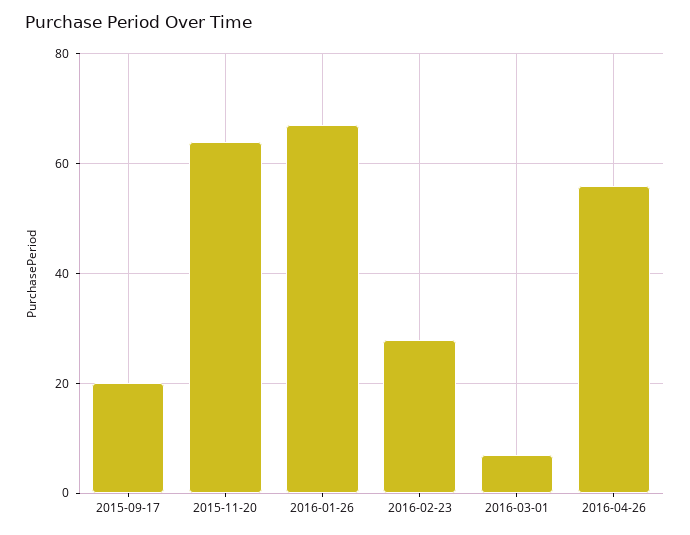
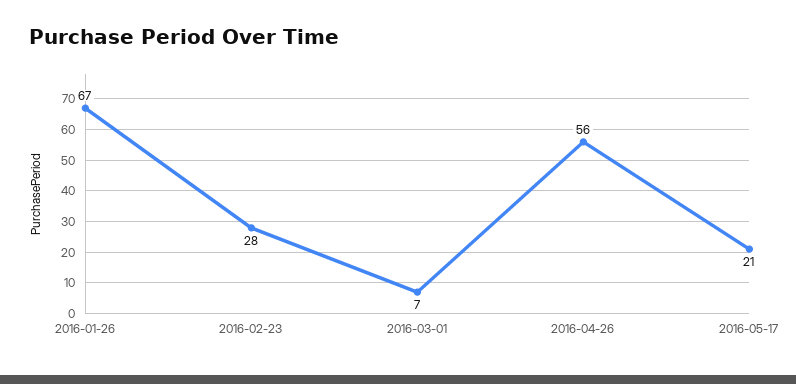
2015-09-17: 20 -> none
2015-11-20: 65 -> none
2016-05-17: none -> 21

